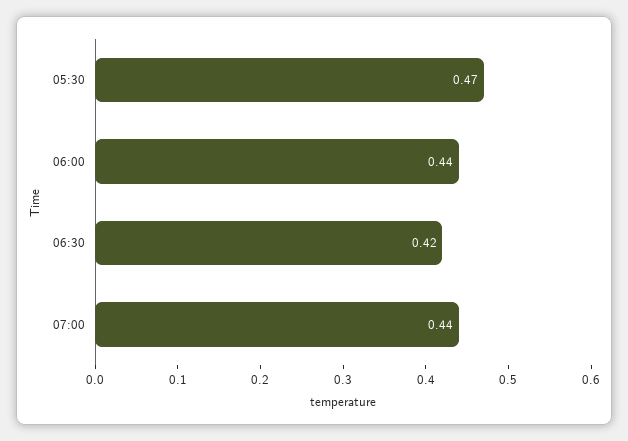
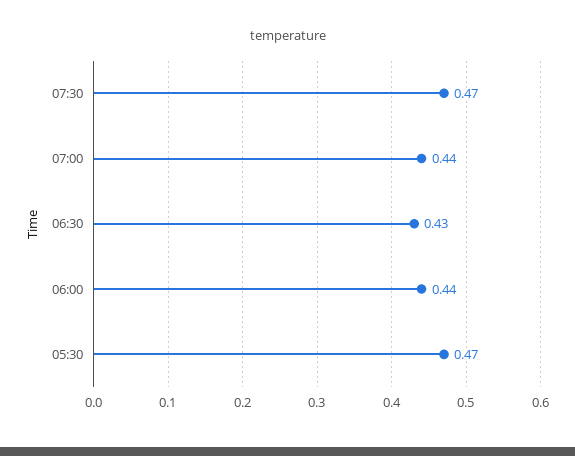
06:30: 0.42 -> 0.43
07:30: none -> 0.47

